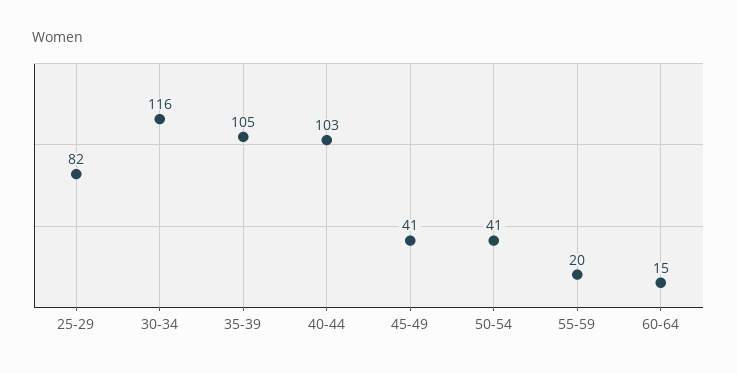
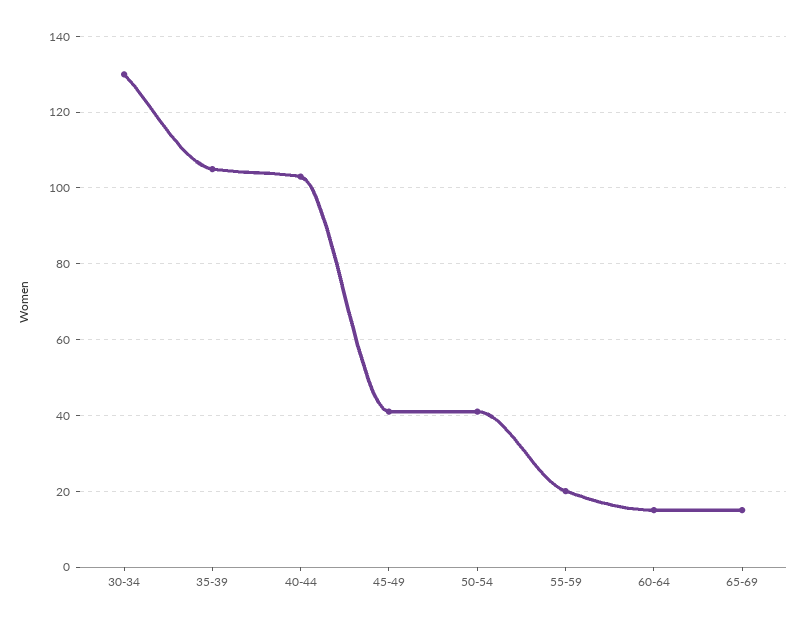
25-29: 82 -> none
30-34: 116 -> 130
65-69: none -> 15

